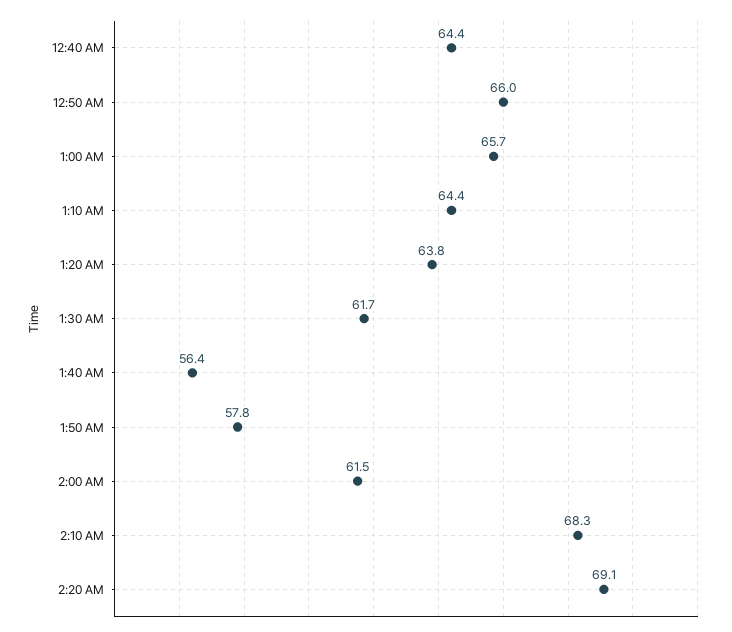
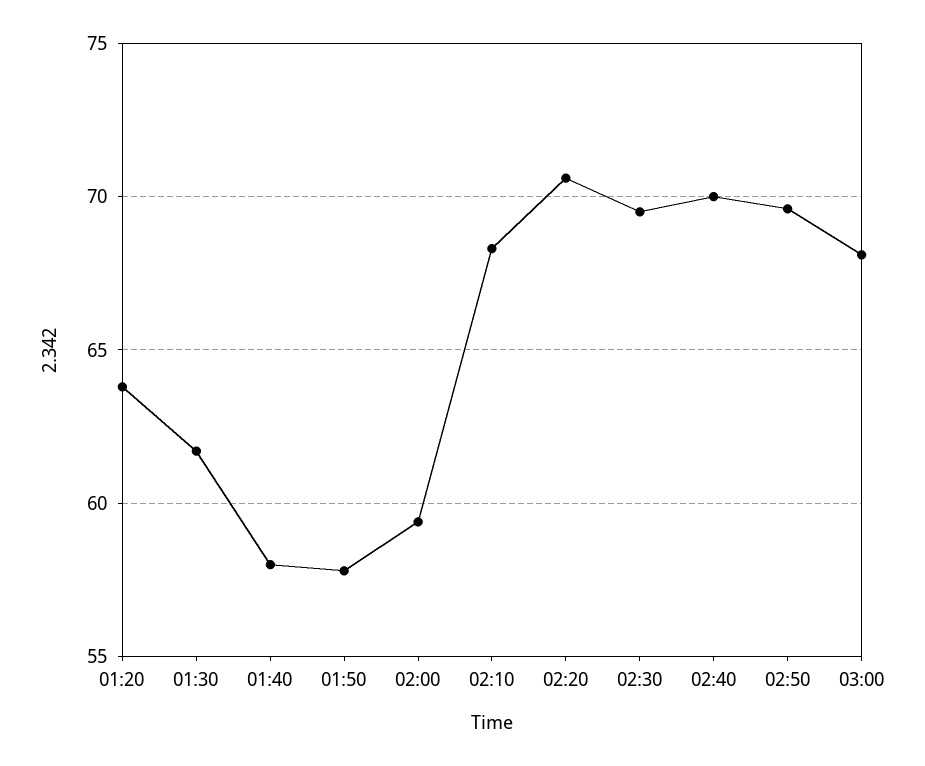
12:40 AM: 64.4 -> none
12:50 AM: 66 -> none
1:00 AM: 65.7 -> none
1:10 AM: 64.4 -> none
1:40 AM: 56.4 -> 58
2:00 AM: 61.5 -> 59.5
2:20 AM: 69.1 -> 70.5
02:30: none -> 69.5
02:40: none -> 70
02:50: none -> 69.5
03:00: none -> 68

